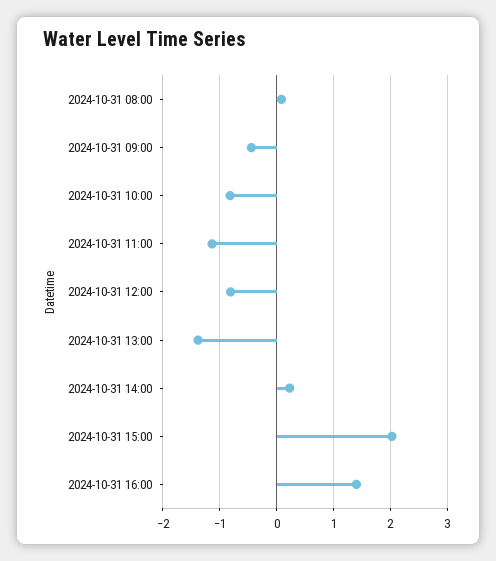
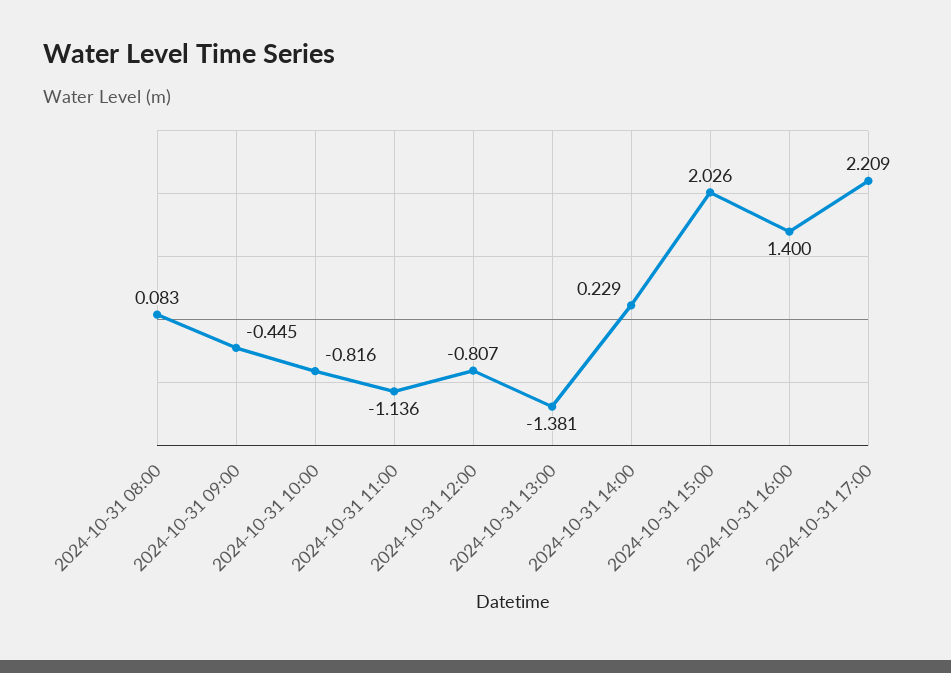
2024-10-31 17:00: none -> 2.209

